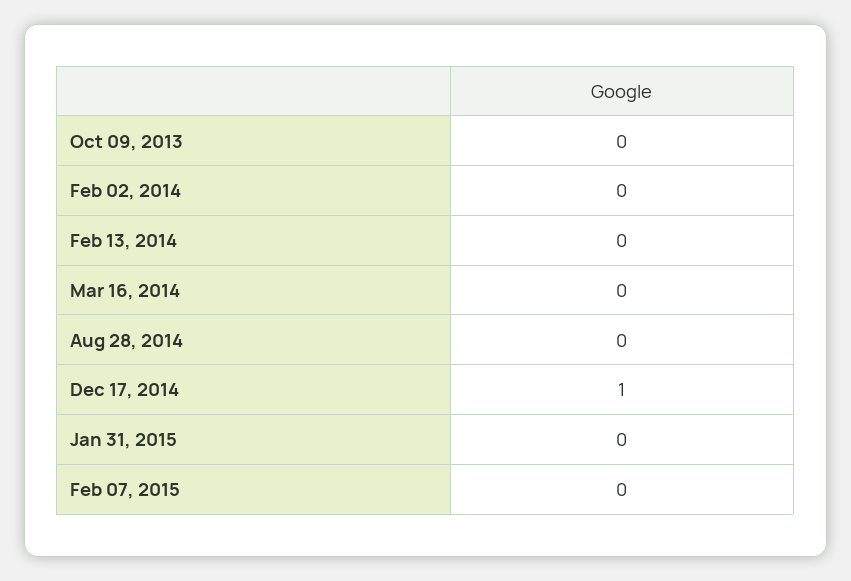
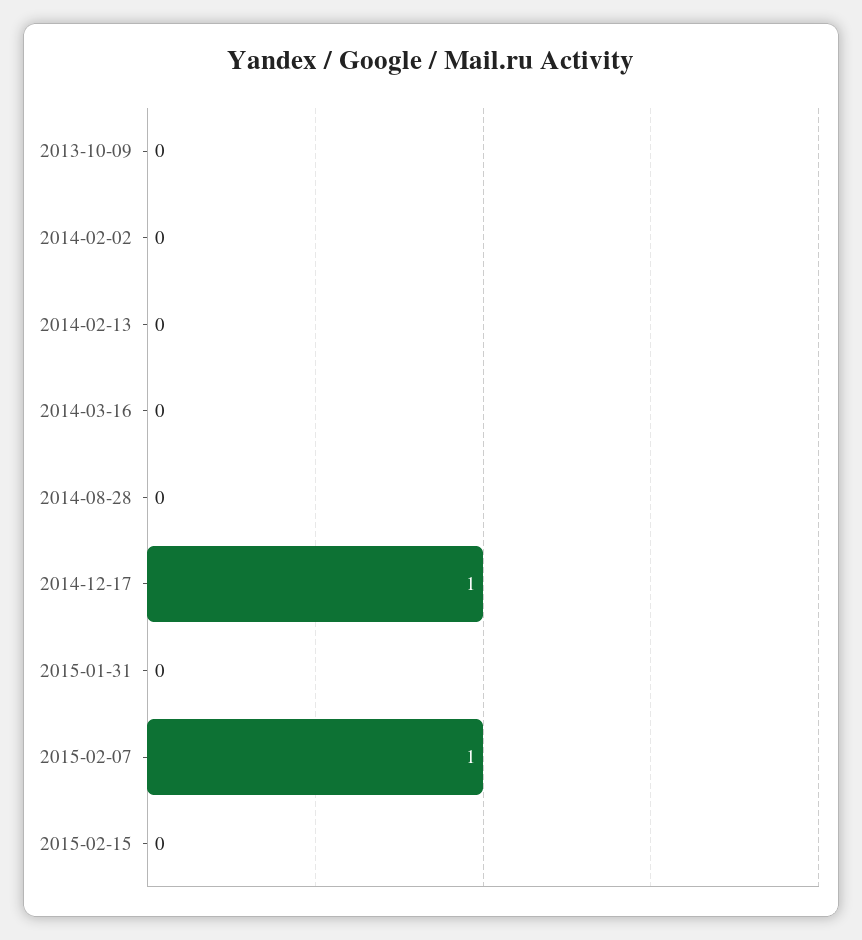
Feb 07, 2015: 0 -> 1
2015-02-15: none -> 0

